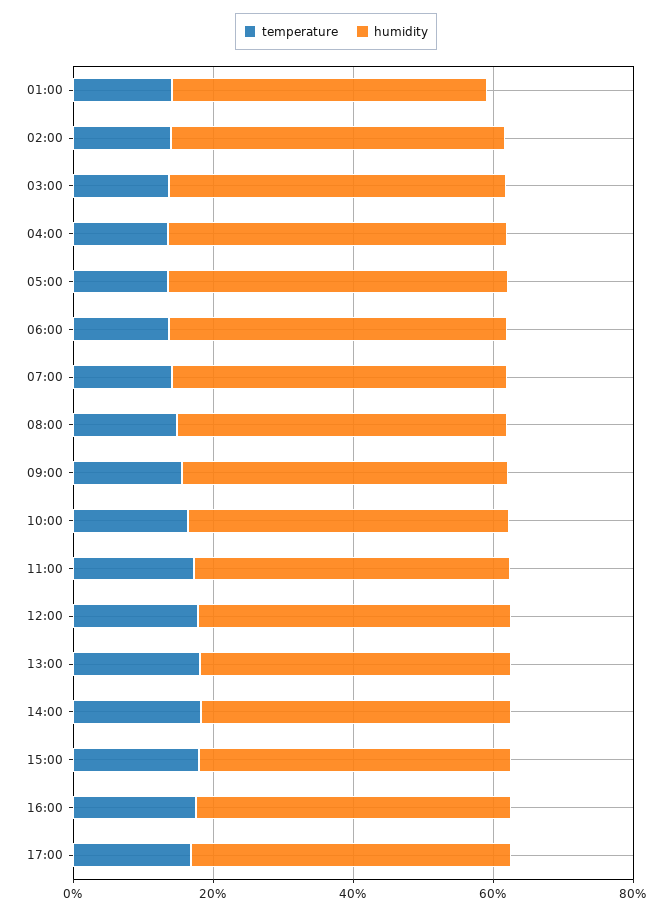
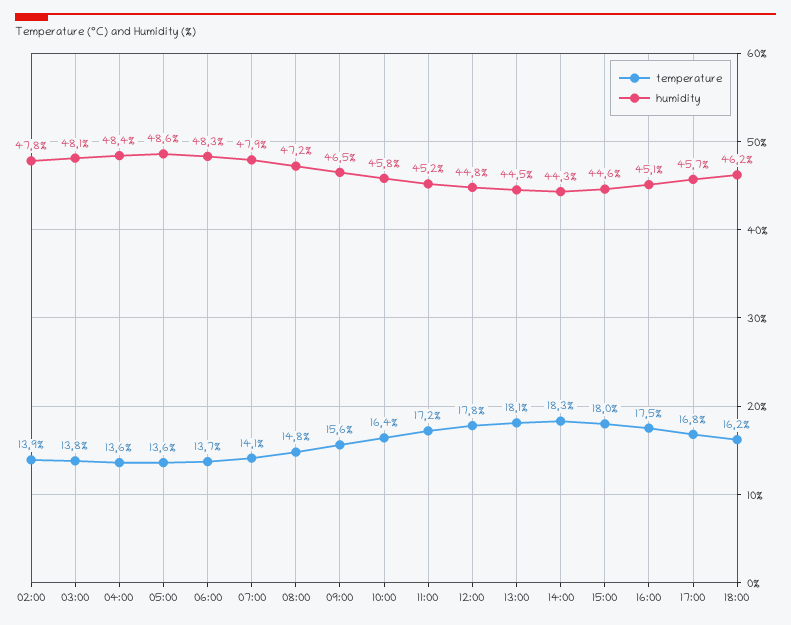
temperature, 01:00: 15 -> none
humidity, 01:00: 45 -> none
temperature, 18:00: none -> 16.2
humidity, 18:00: none -> 46.2

